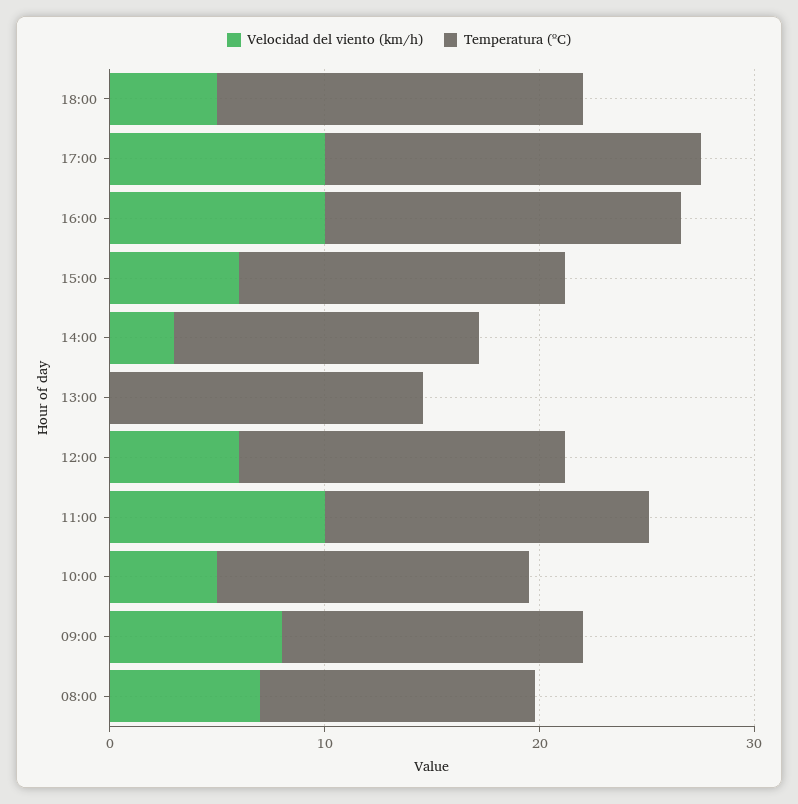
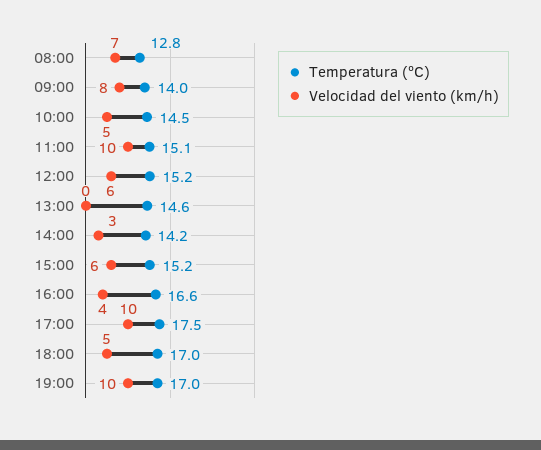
Velocidad del viento (km/h), 16:00: 10 -> 4
Temperatura (ºC), 19:00: none -> 17
Velocidad del viento (km/h), 19:00: none -> 10

